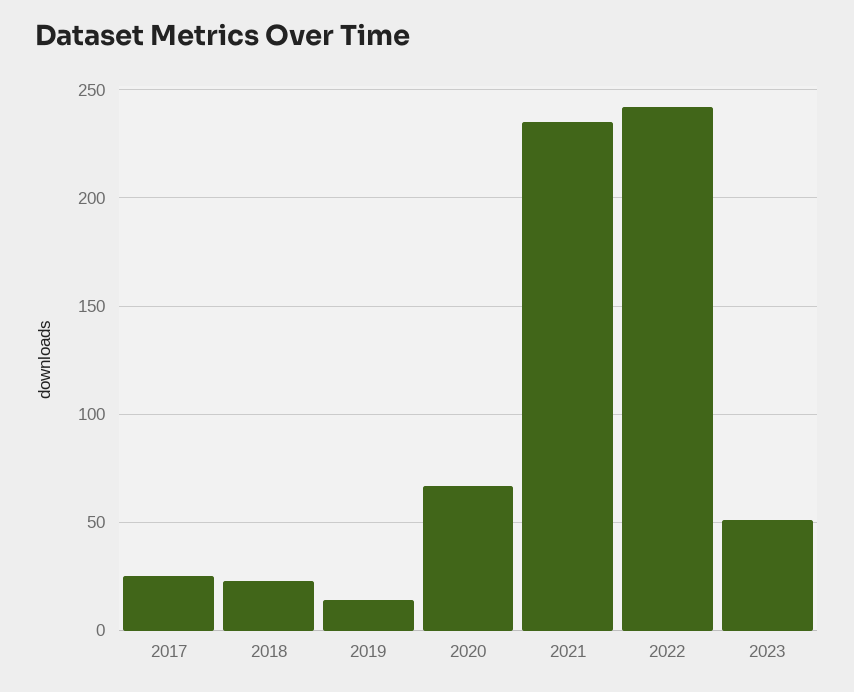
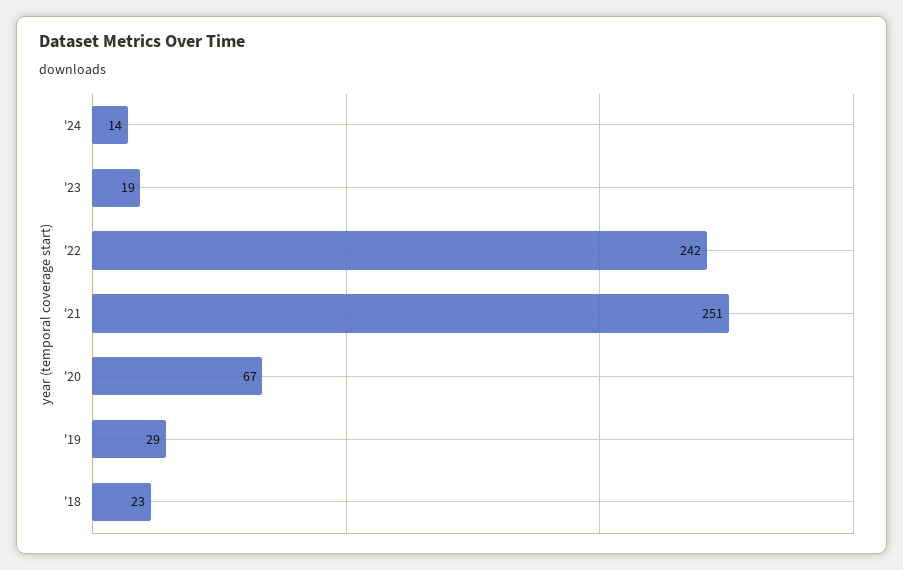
2017: 25 -> none
2019: 15 -> 29
2021: 235 -> 251
2023: 50 -> 19
'24: none -> 14

